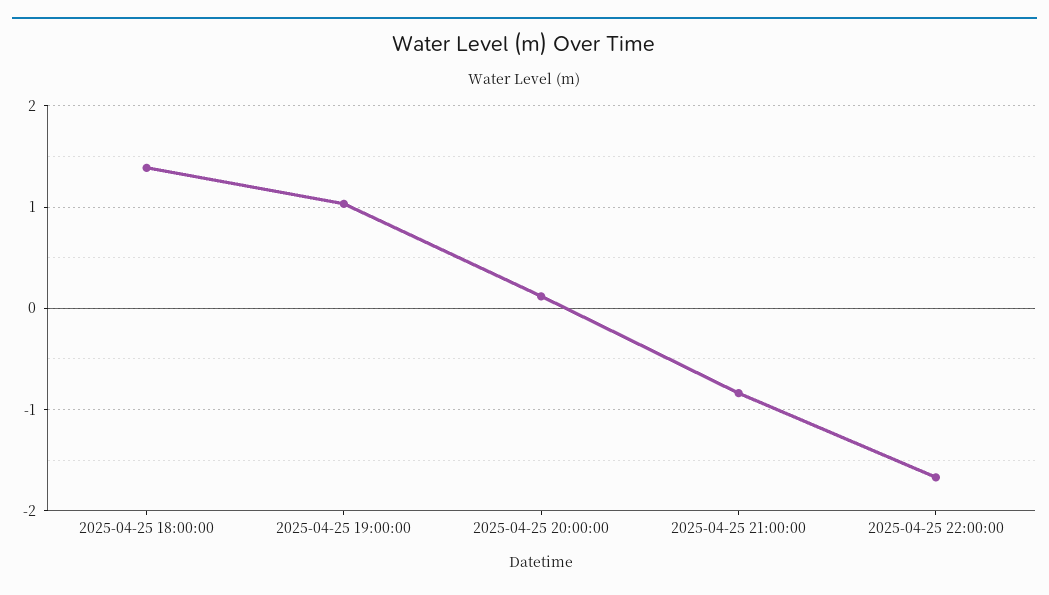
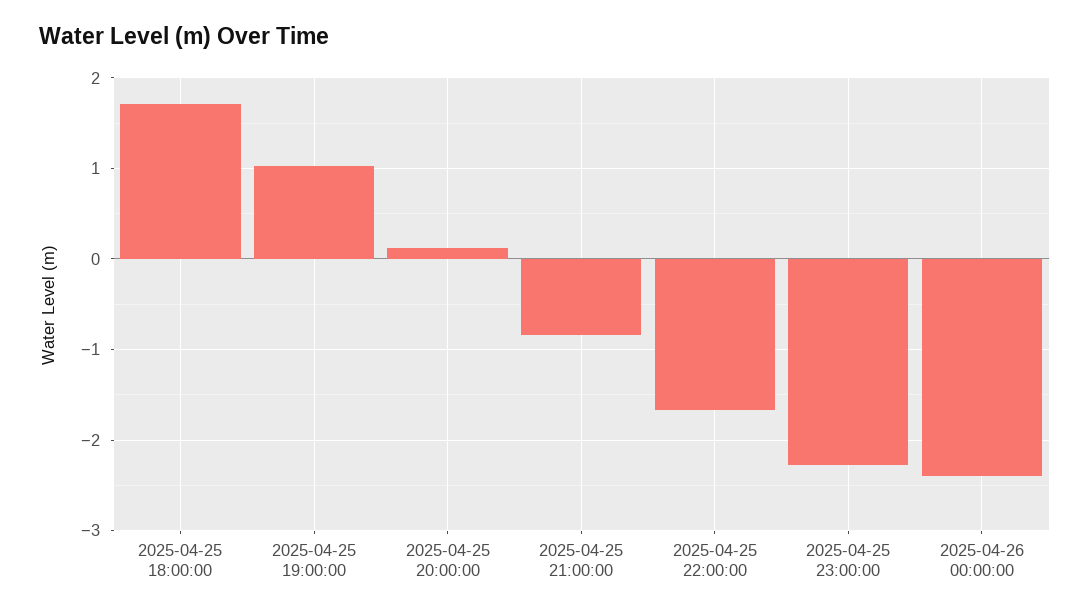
2025-04-25 18:00:00: 1.4 -> 1.7
2025-04-25 23:00:00: none -> -2.3
2025-04-26 00:00:00: none -> -2.4

